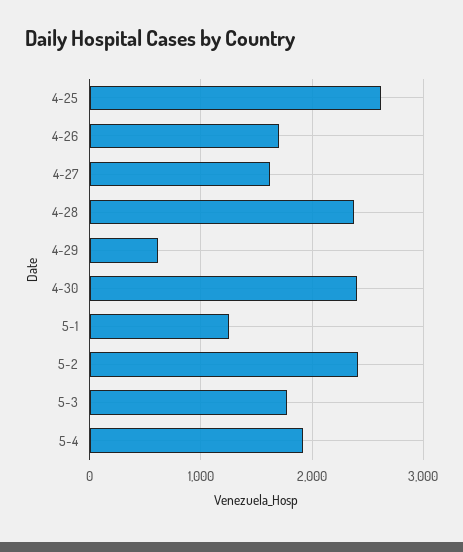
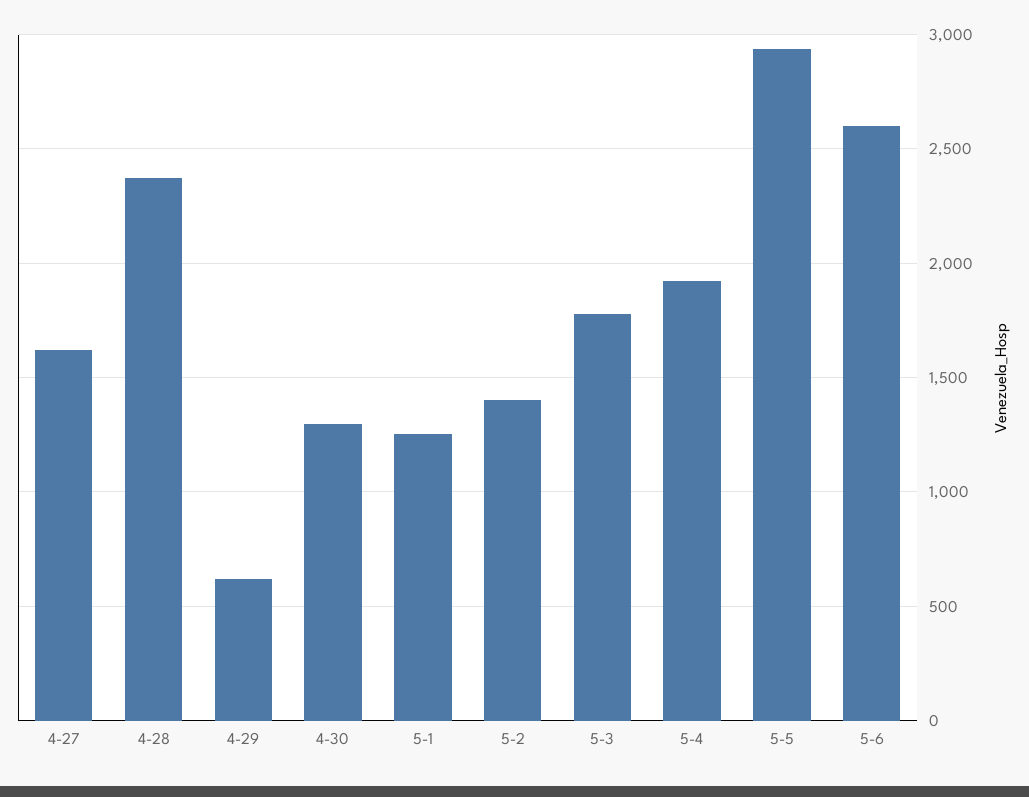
4-25: 2600 -> none
4-26: 1700 -> none
4-30: 2400 -> 1300
5-2: 2400 -> 1400
5-5: none -> 2950
5-6: none -> 2600

